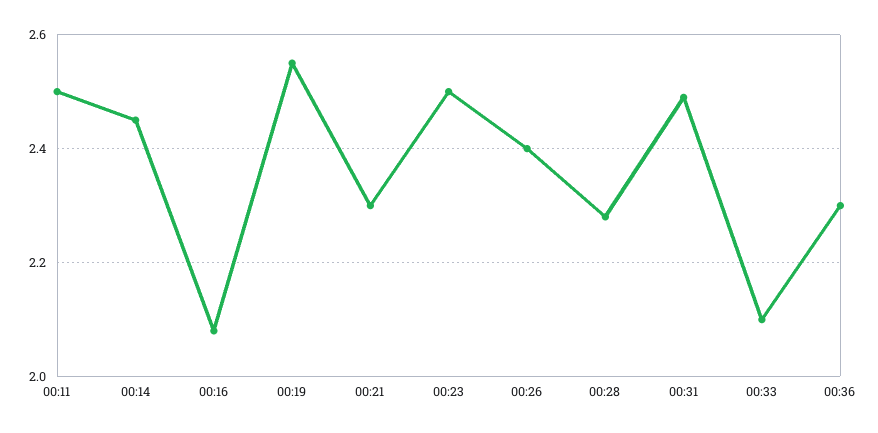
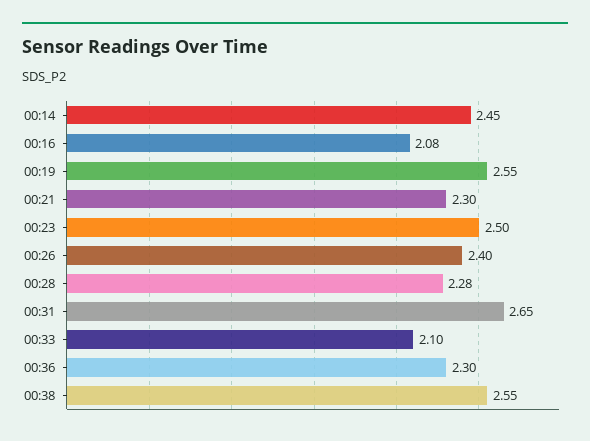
00:11: 2.5 -> none
00:31: 2.5 -> 2.65
00:38: none -> 2.55

